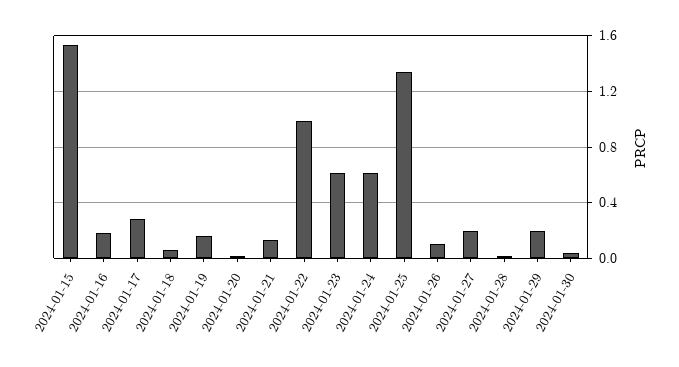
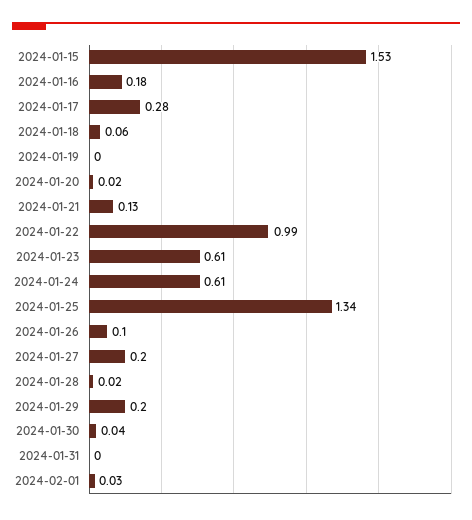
2024-01-19: 0.15 -> 0
2024-01-31: none -> 0
2024-02-01: none -> 0.03

